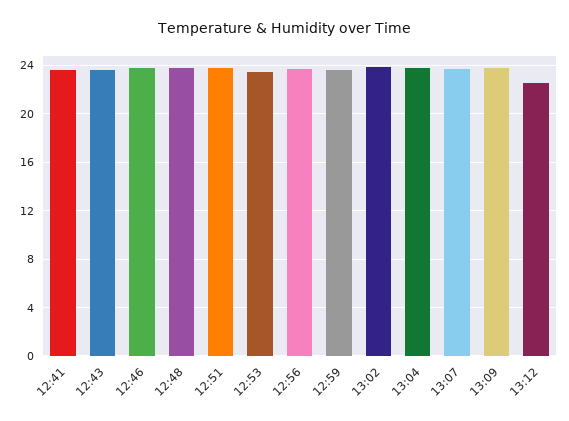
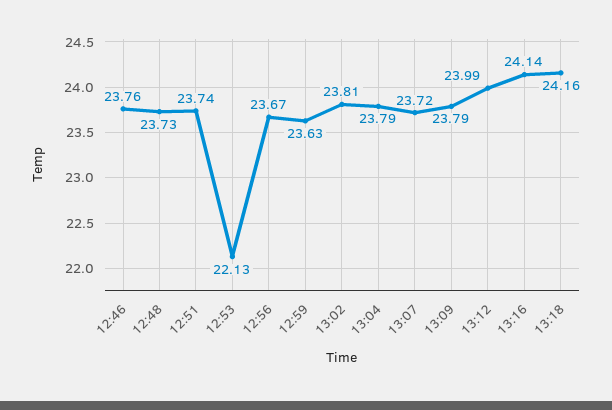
12:41: 23.5 -> none
12:43: 23.5 -> none
12:53: 23.5 -> 22.13
13:12: 22.5 -> 23.99
13:16: none -> 24.14
13:18: none -> 24.16

